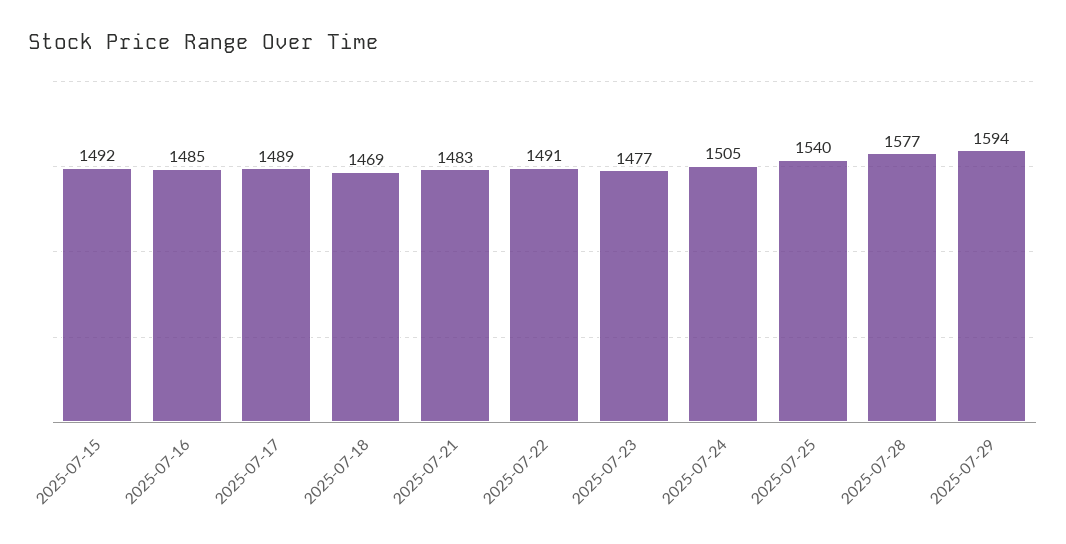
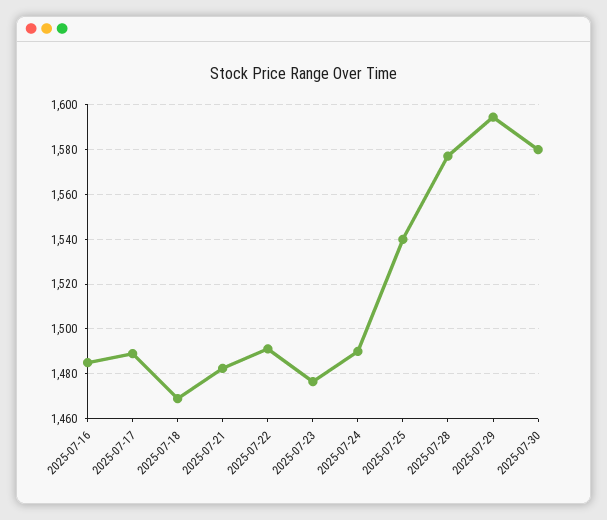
2025-07-15: 1492 -> none
2025-07-24: 1505 -> 1490
2025-07-30: none -> 1580

